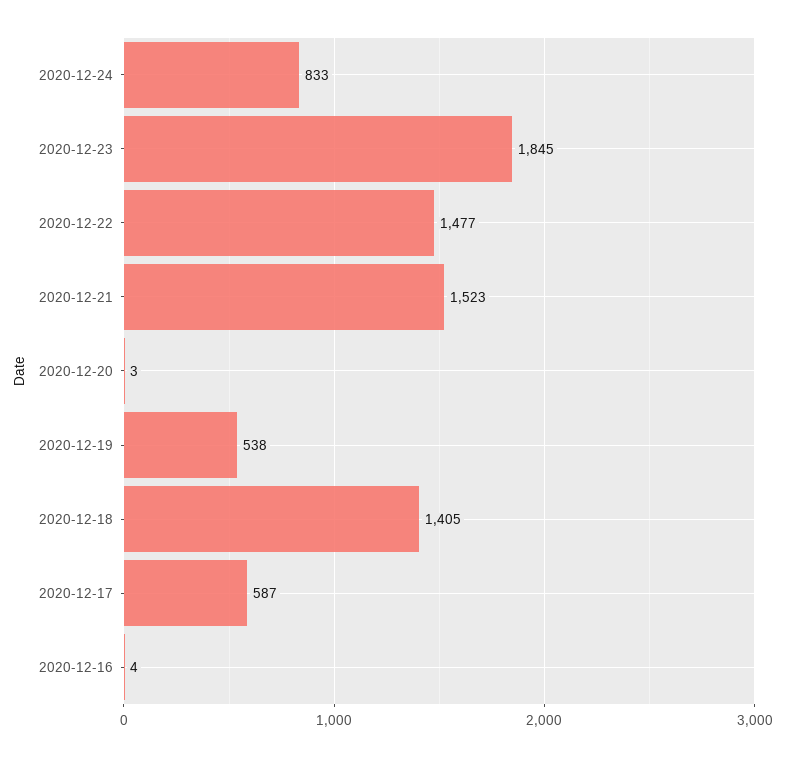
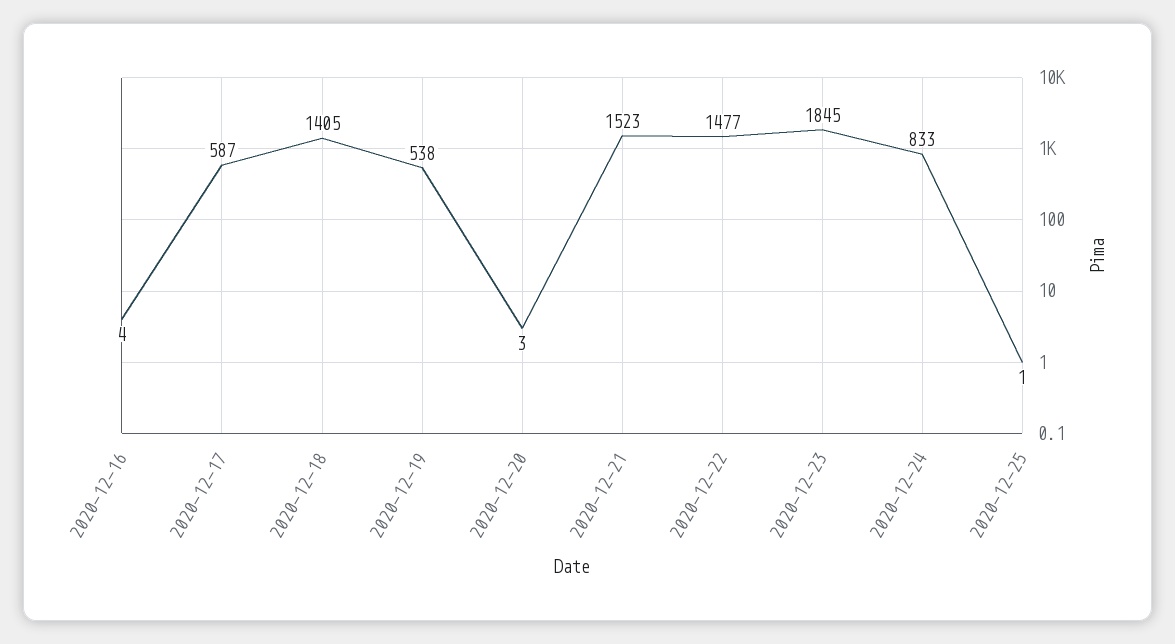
2020-12-25: none -> 1

